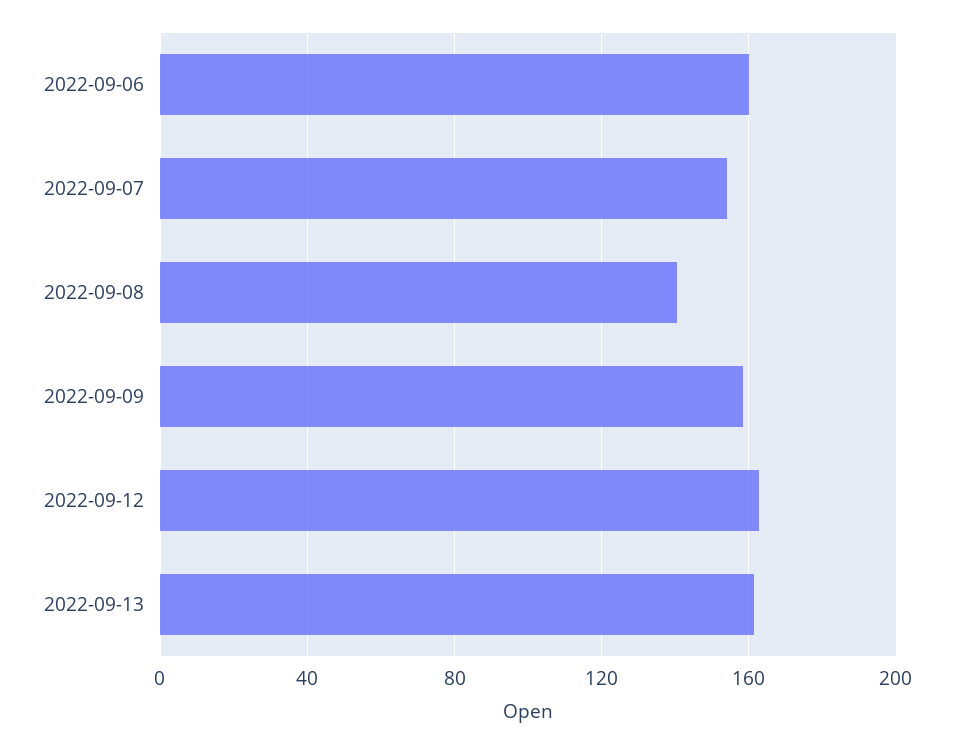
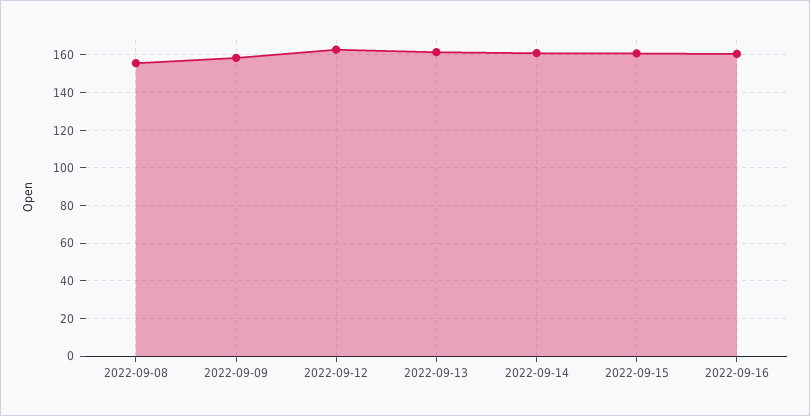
2022-09-06: 160 -> none
2022-09-07: 155 -> none
2022-09-08: 140 -> 155
2022-09-14: none -> 160
2022-09-15: none -> 160
2022-09-16: none -> 160

